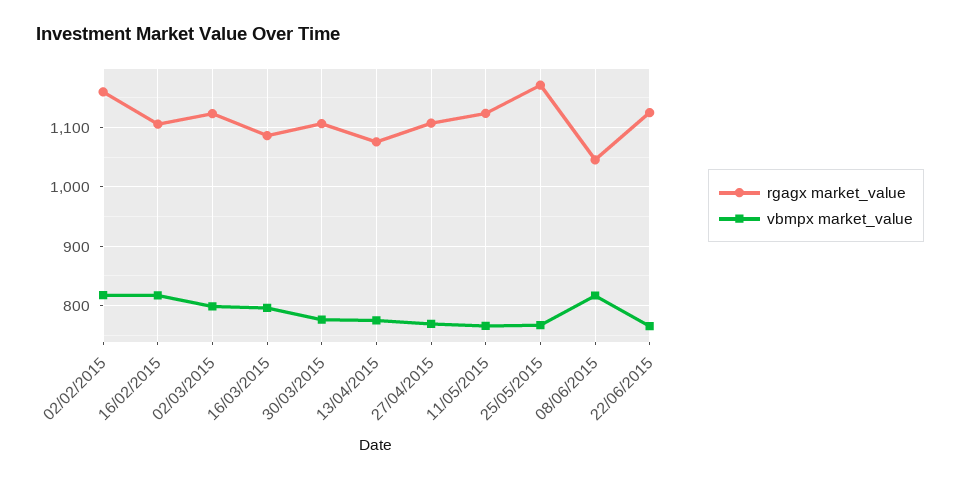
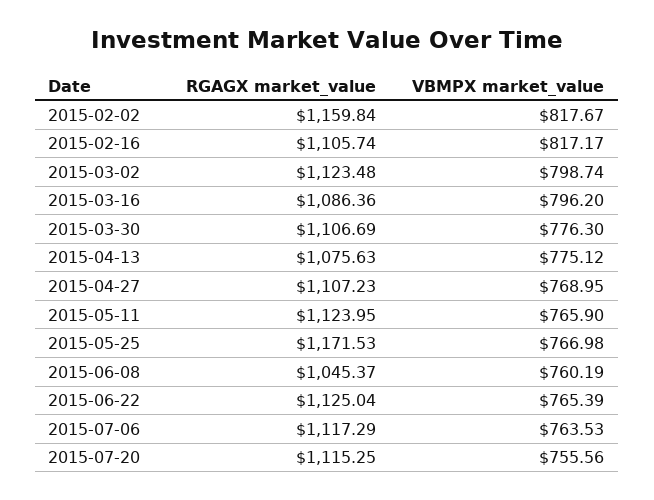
vbmpx market_value, 08/06/2015: 820 -> 760.19
rgagx market_value, 2015-07-06: none -> 1117.29
vbmpx market_value, 2015-07-06: none -> 763.53
rgagx market_value, 2015-07-20: none -> 1115.25
vbmpx market_value, 2015-07-20: none -> 755.56

